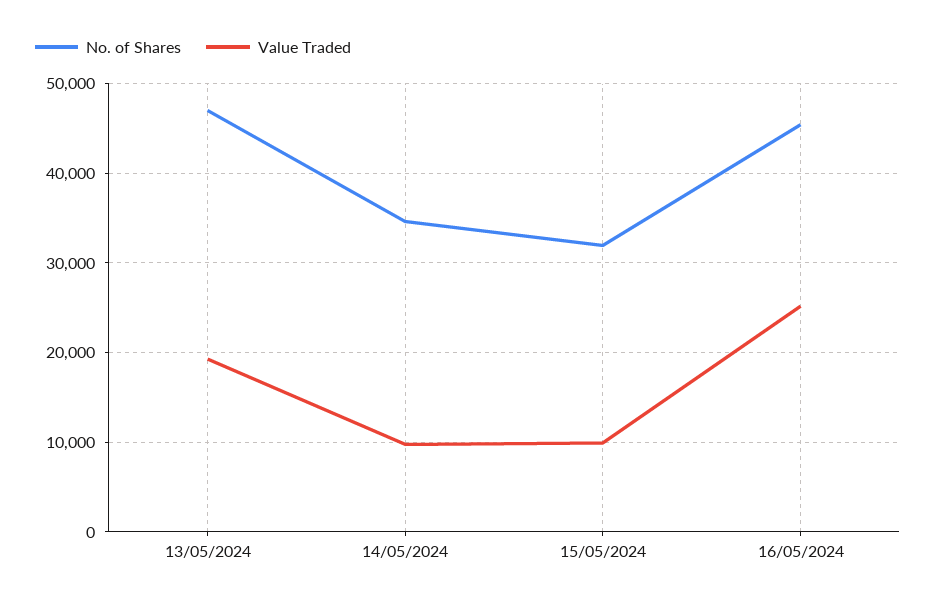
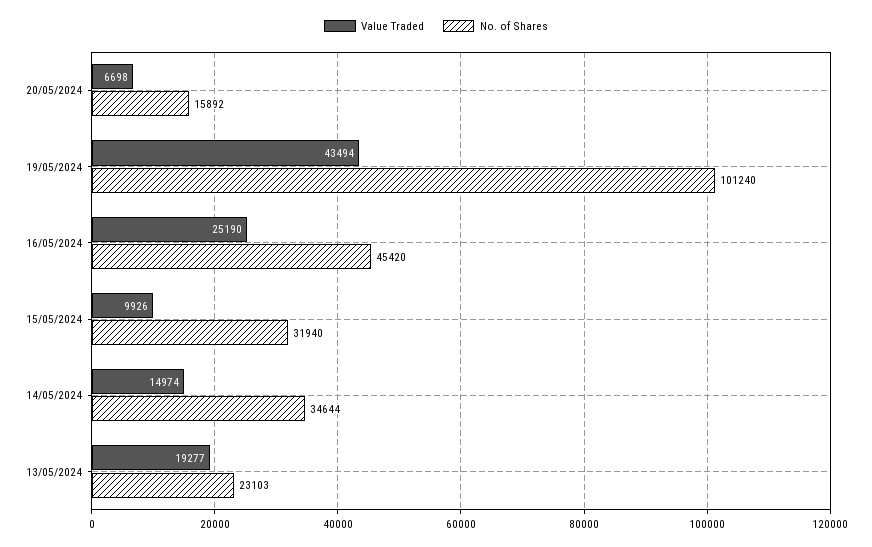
No. of Shares, 13/05/2024: 47000 -> 23103
Value Traded, 14/05/2024: 10000 -> 14974
Value Traded, 20/05/2024: none -> 6698
No. of Shares, 20/05/2024: none -> 15892
Value Traded, 19/05/2024: none -> 43494
No. of Shares, 19/05/2024: none -> 101240

